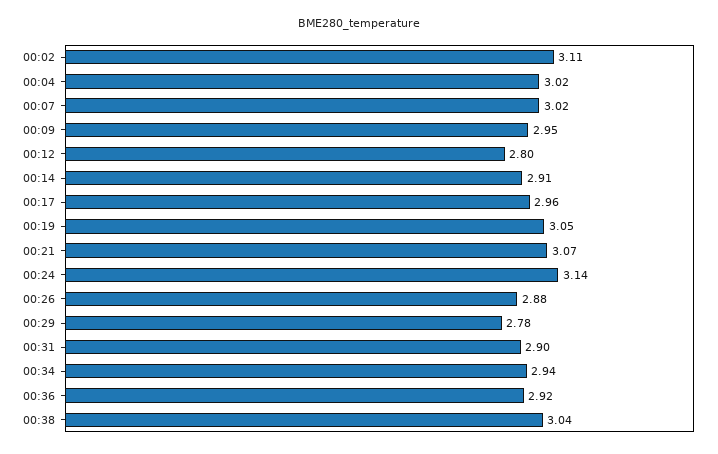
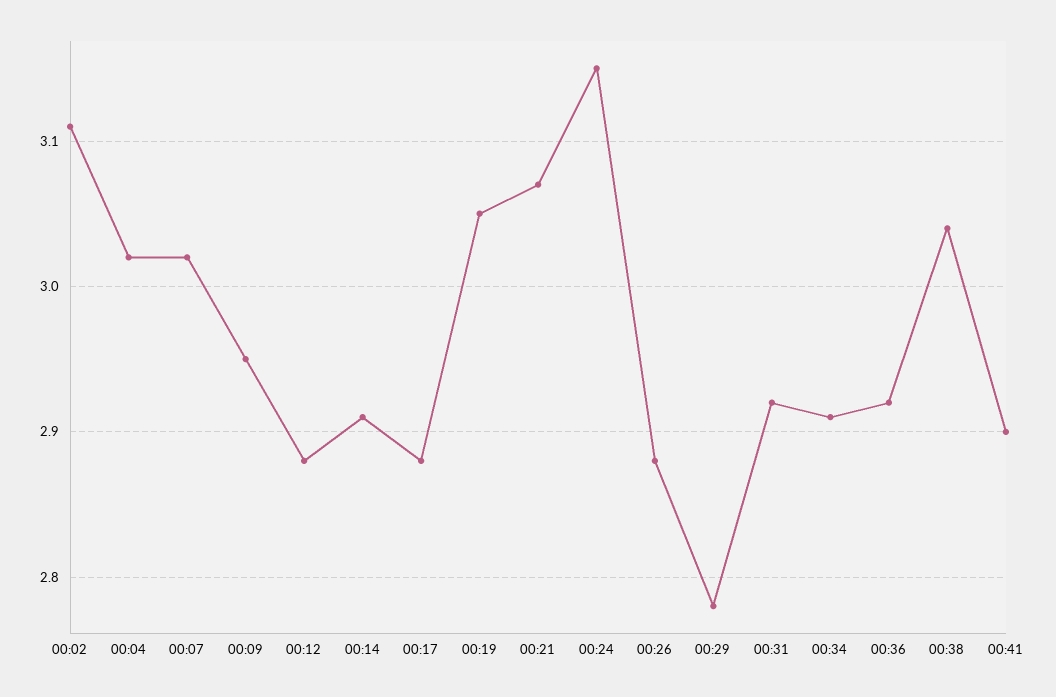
00:12: 2.8 -> 2.88
00:17: 2.96 -> 2.88
00:24: 3.14 -> 3.15
00:31: 2.9 -> 2.92
00:34: 2.94 -> 2.91
00:41: none -> 2.9

